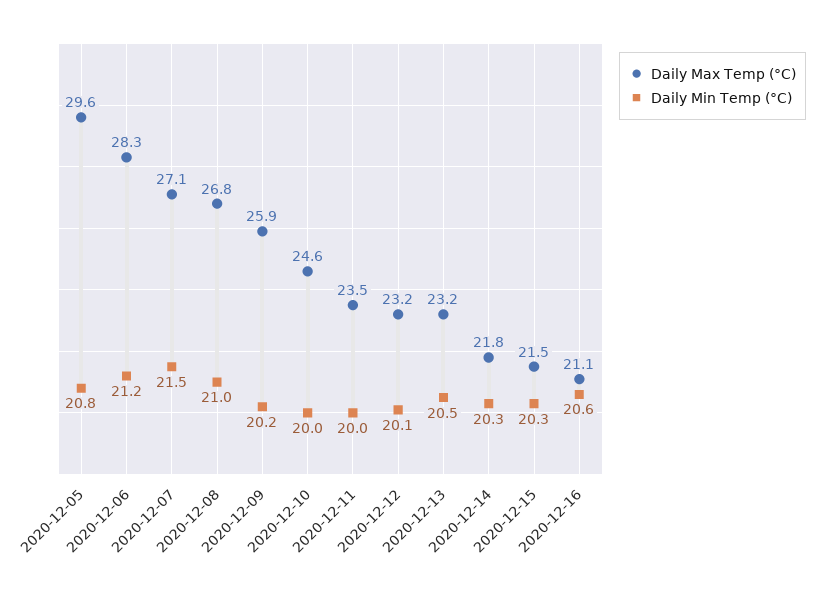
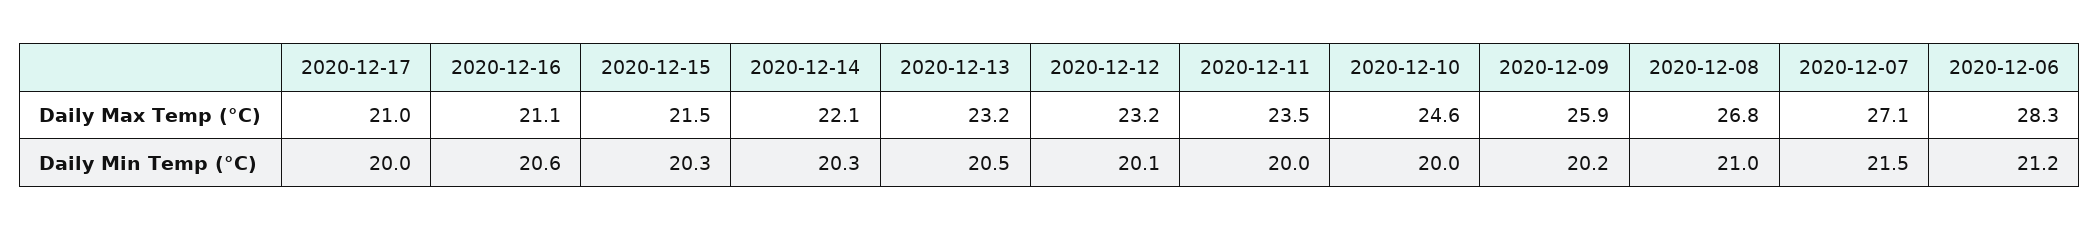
Daily Max Temp (°C), 2020-12-05: 29.6 -> none
Daily Min Temp (°C), 2020-12-05: 20.8 -> none
Daily Max Temp (°C), 2020-12-14: 21.8 -> 22.1
Daily Max Temp (°C), 2020-12-17: none -> 21
Daily Min Temp (°C), 2020-12-17: none -> 20

